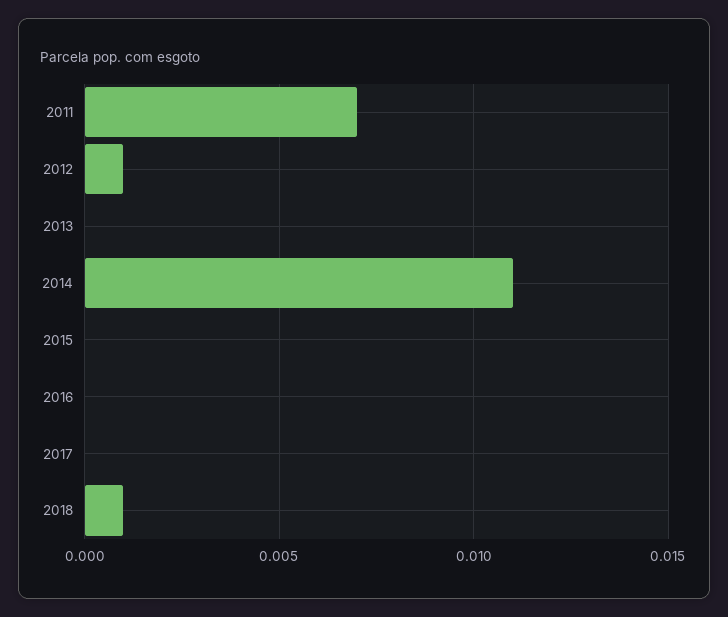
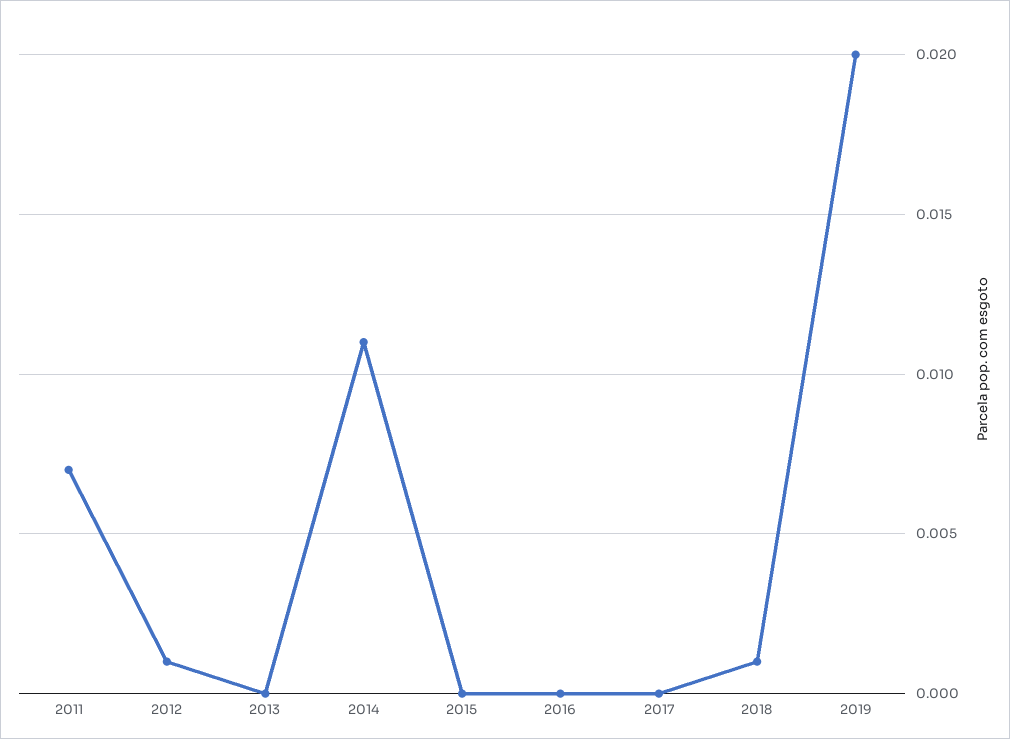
2019: none -> 0.02

